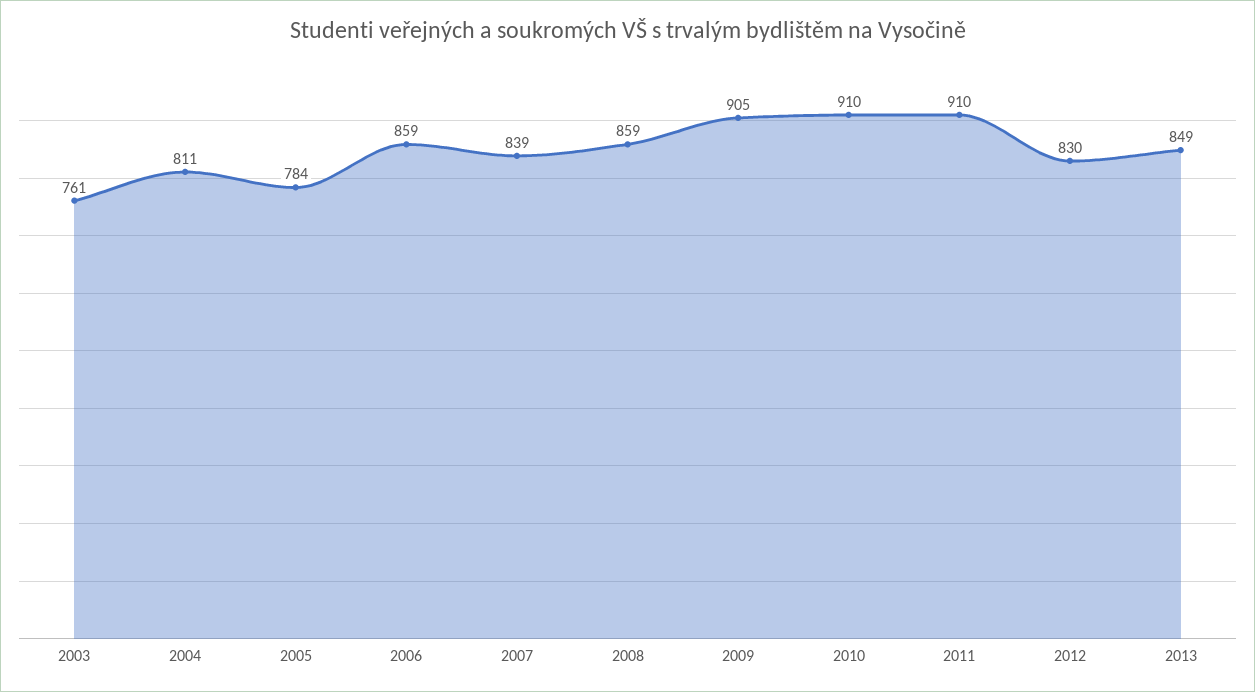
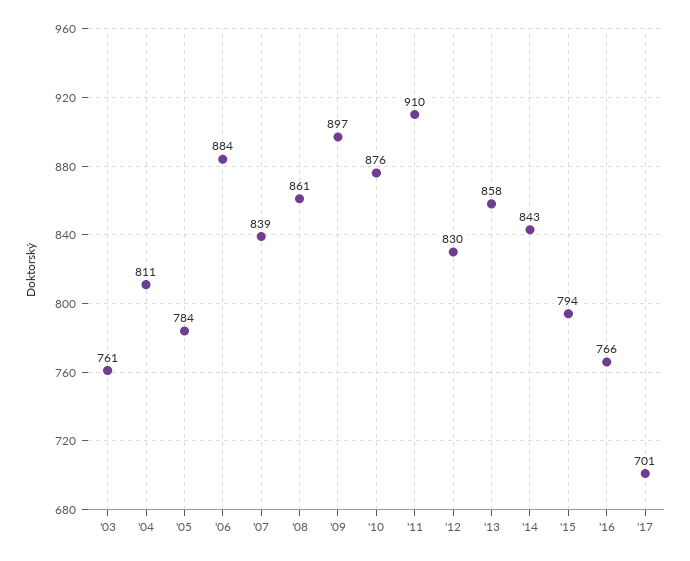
2006: 859 -> 884
2008: 859 -> 861
2009: 905 -> 897
2010: 910 -> 876
2013: 849 -> 858
'14: none -> 843
'15: none -> 794
'16: none -> 766
'17: none -> 701

